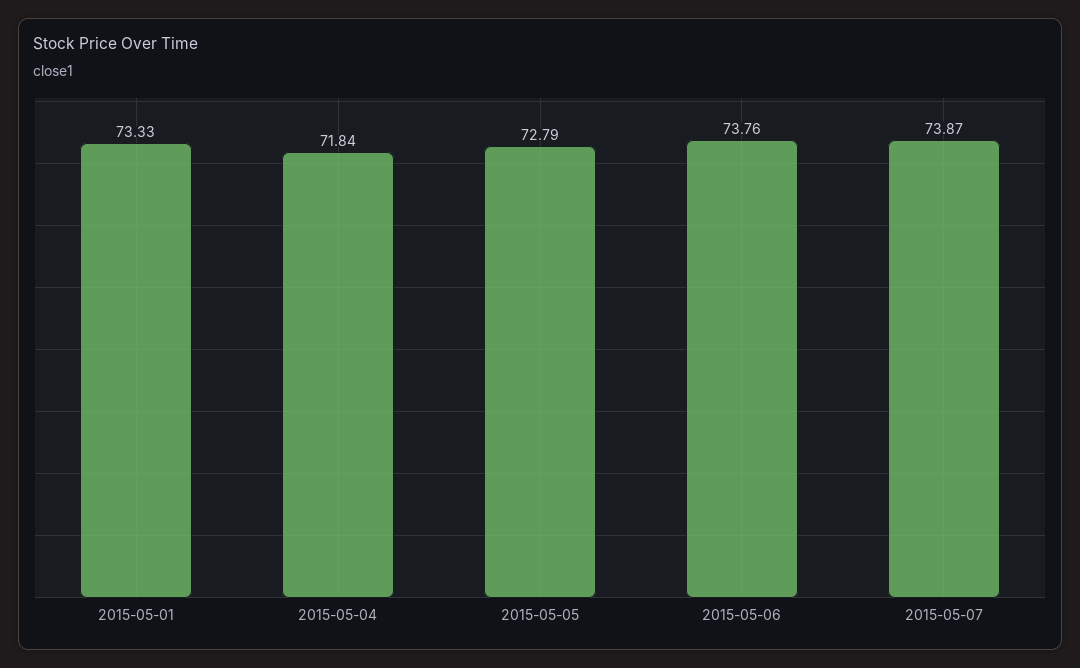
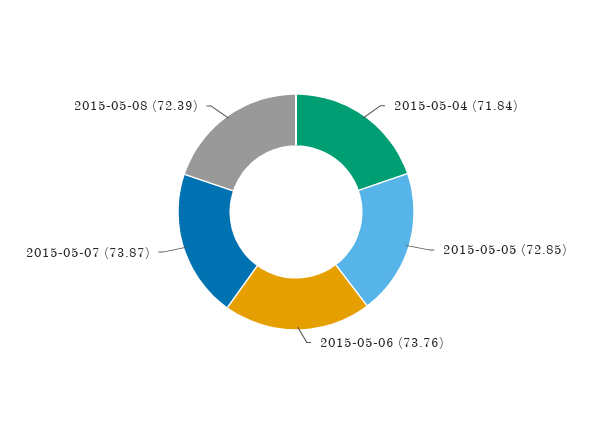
2015-05-01: 73.33 -> none
2015-05-05: 72.79 -> 72.85
2015-05-08: none -> 72.39

